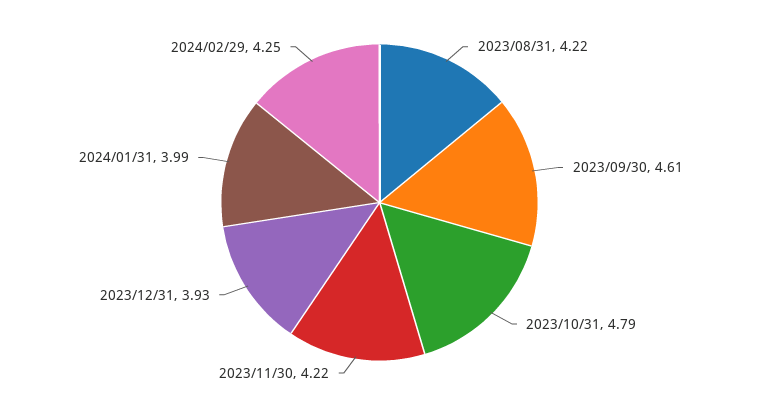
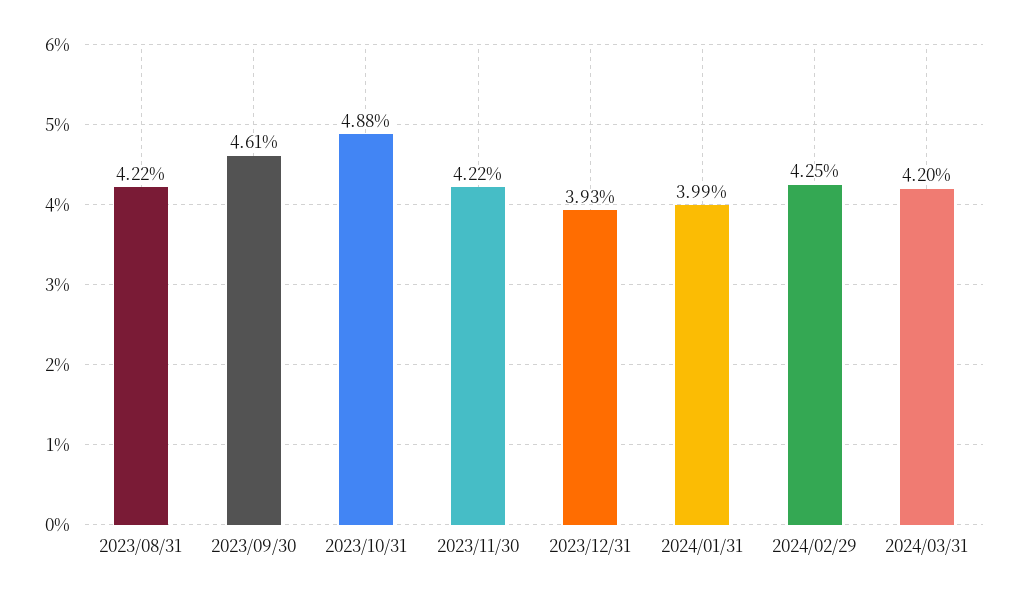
2023/10/31: 4.79 -> 4.88
2024/03/31: none -> 4.2

